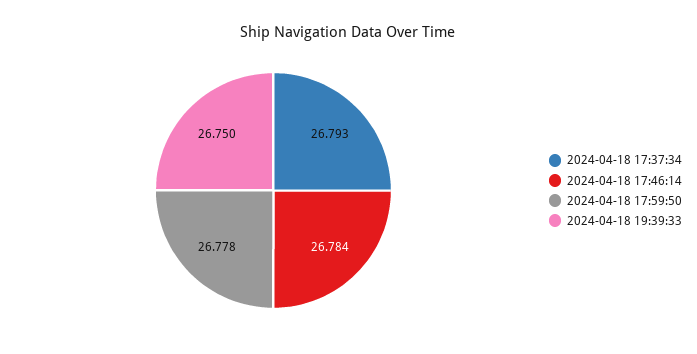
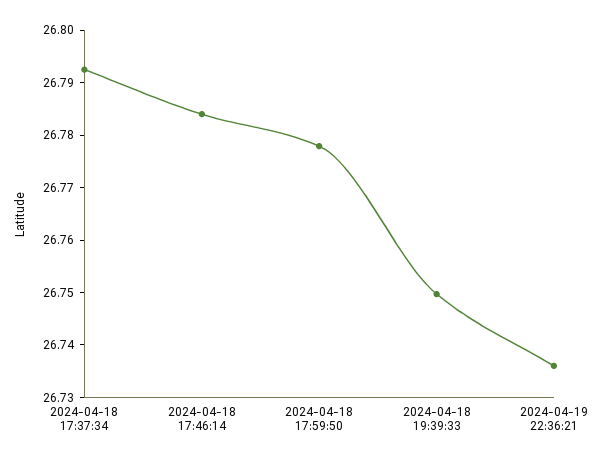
2024-04-19 22:36:21: none -> 26.736

